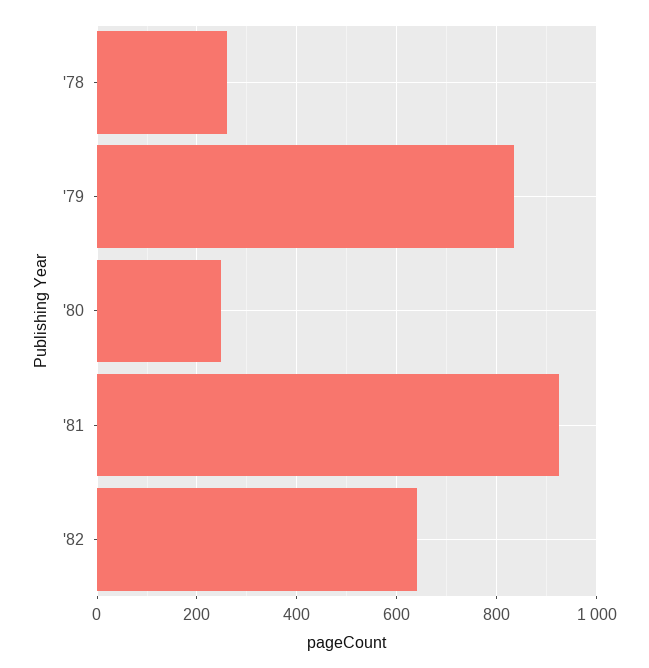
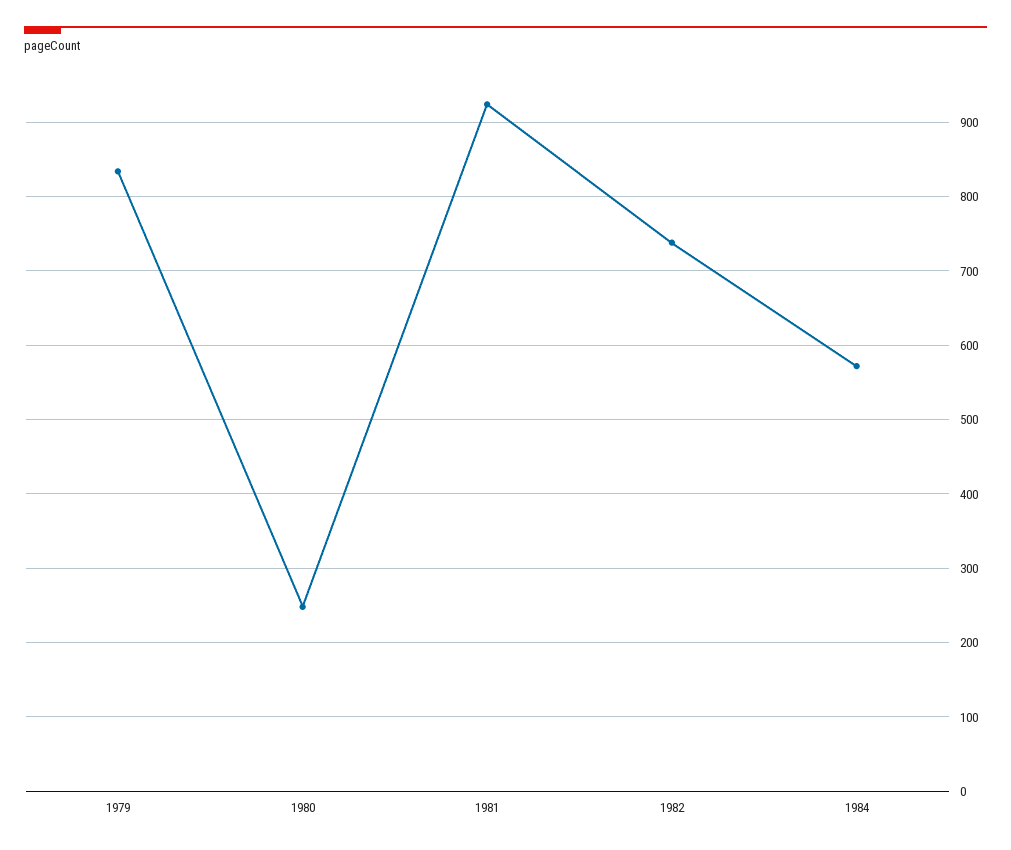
'78: 260 -> none
'82: 640 -> 740
1984: none -> 570

